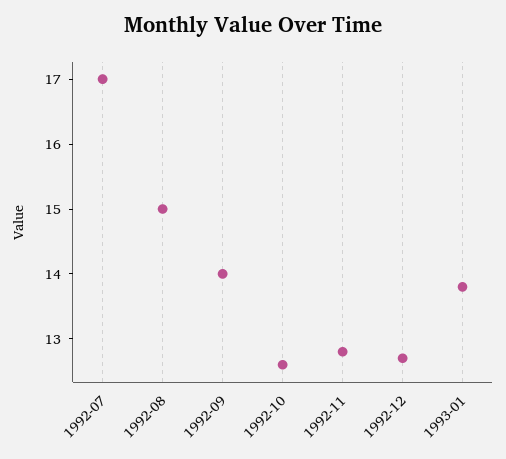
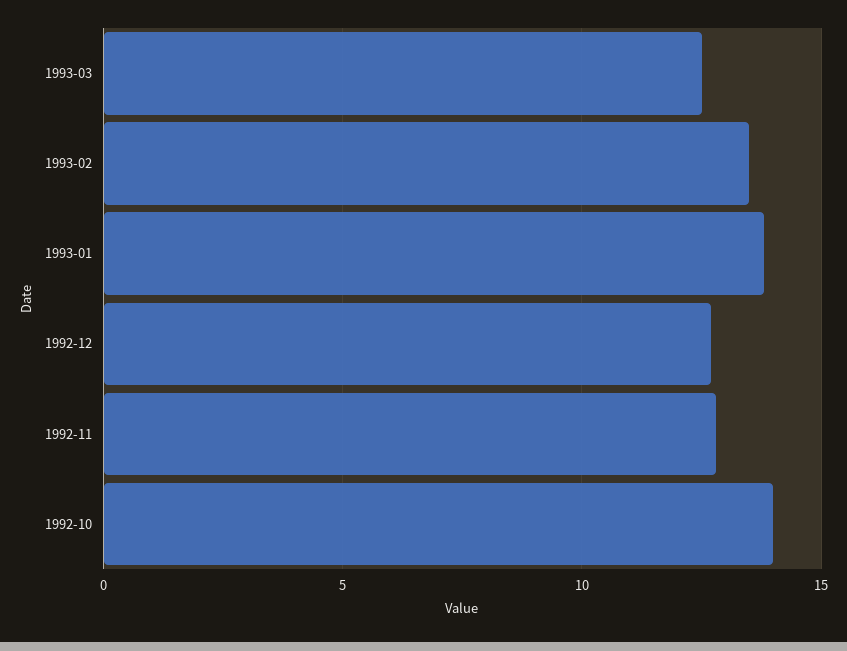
1992-07: 17 -> none
1992-08: 15 -> none
1992-09: 14 -> none
1992-10: 12.5 -> 14
1993-03: none -> 12.5
1993-02: none -> 13.5

